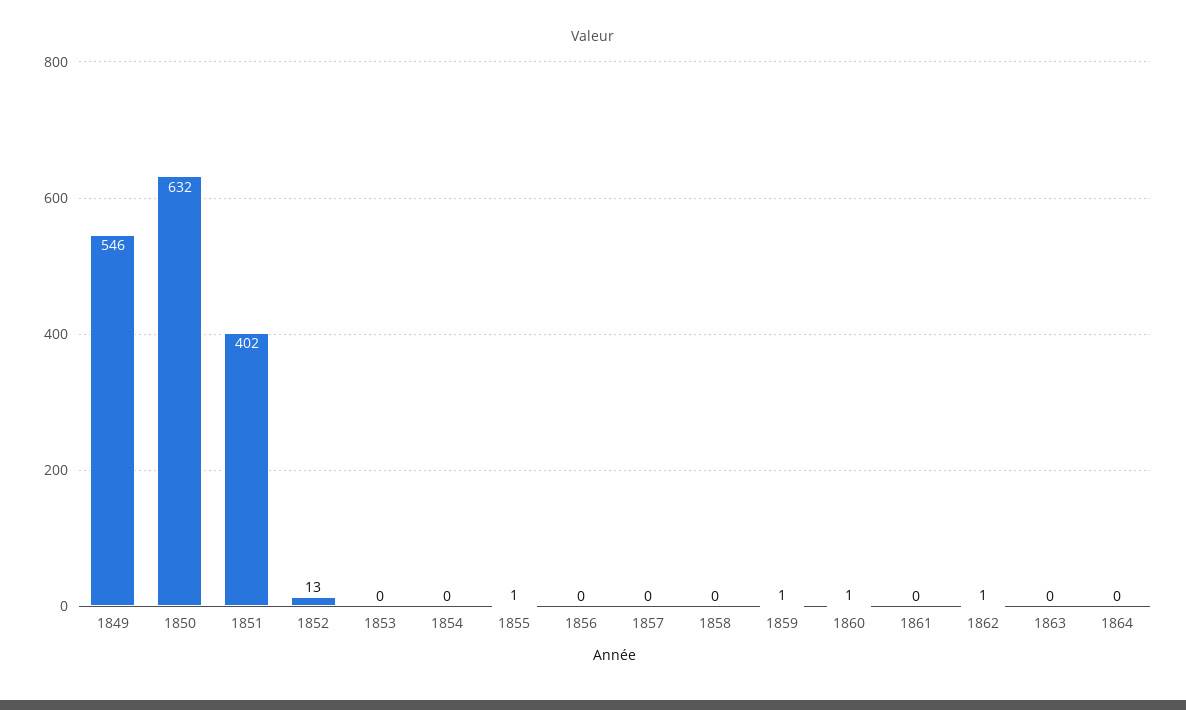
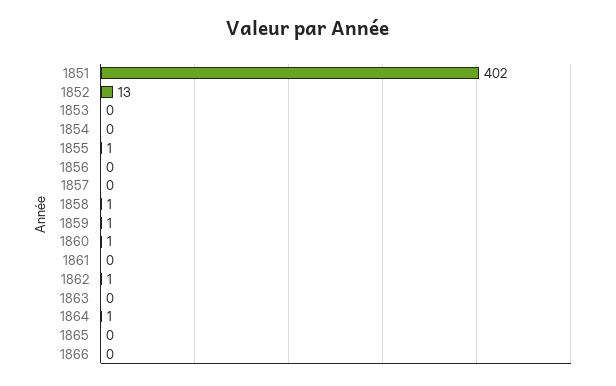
1849: 546 -> none
1850: 632 -> none
1858: 0 -> 1
1864: 0 -> 1
1865: none -> 0
1866: none -> 0

